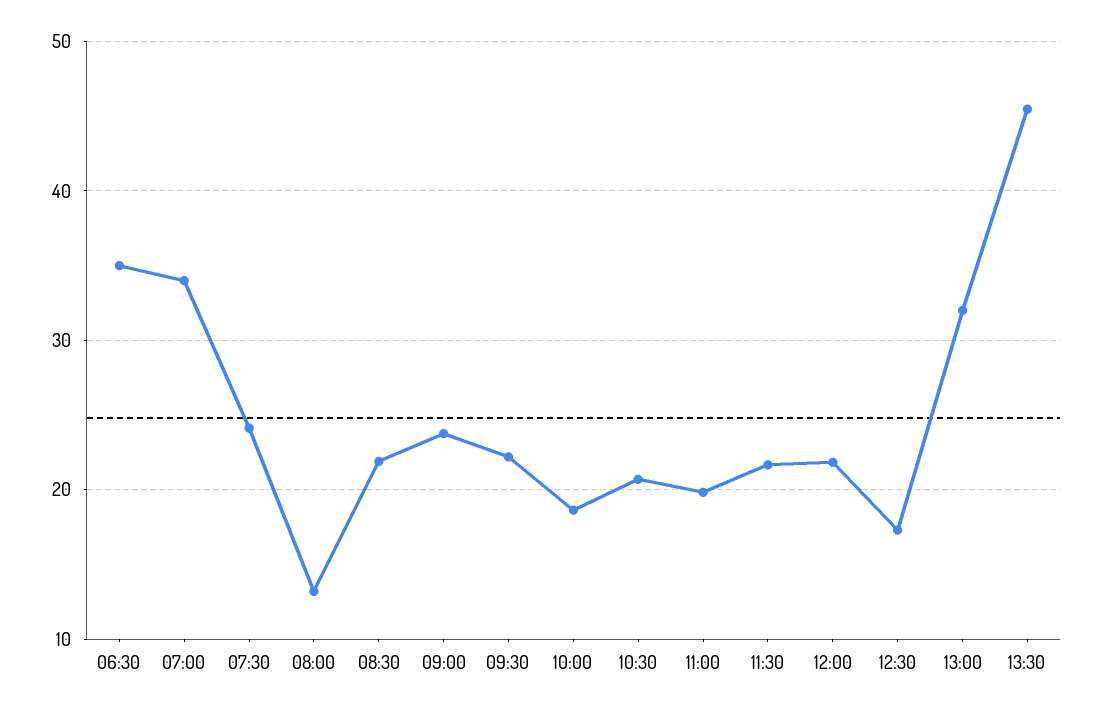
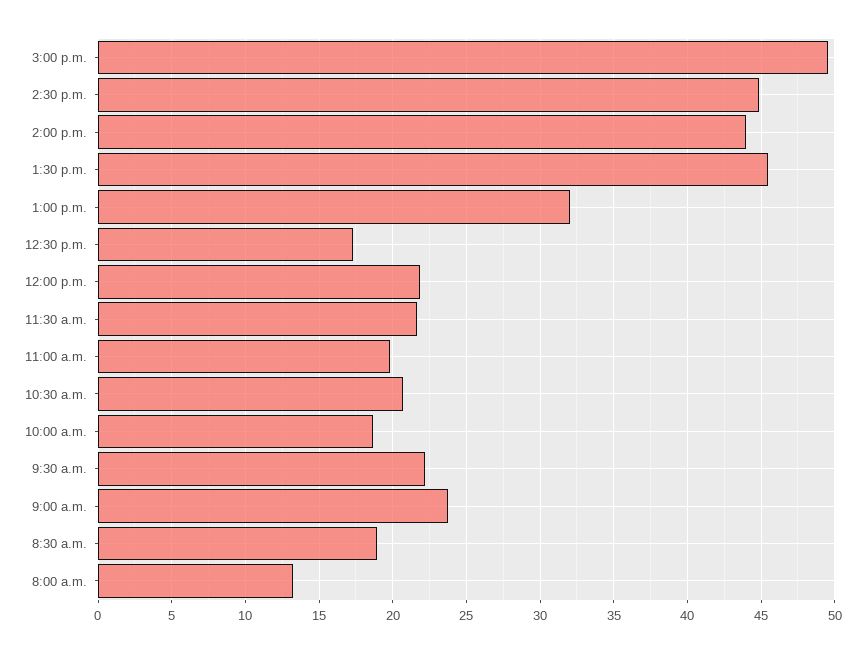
06:30: 35 -> none
07:00: 34 -> none
07:30: 24 -> none
08:30: 22 -> 19
3:00 p.m.: none -> 49.5
2:30 p.m.: none -> 45
2:00 p.m.: none -> 44

